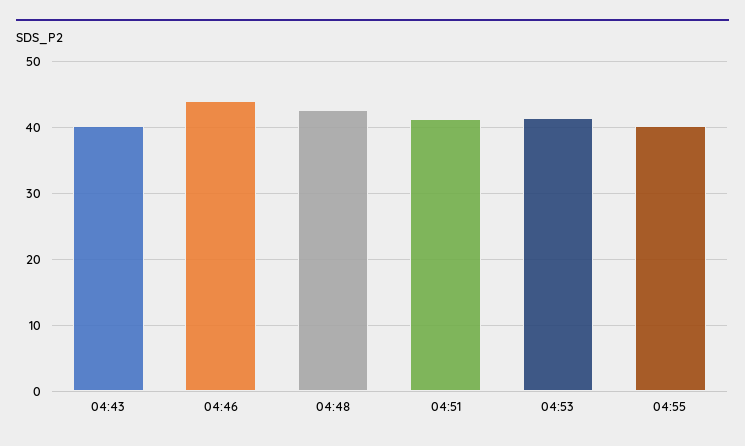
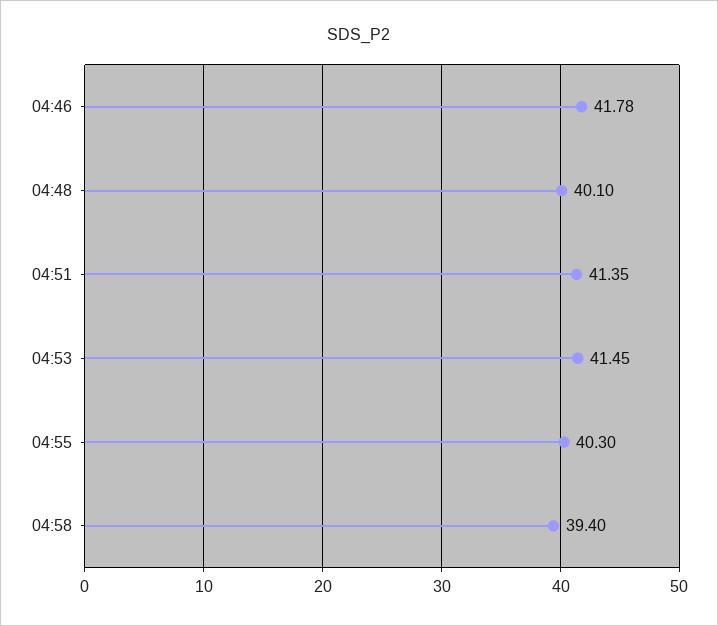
04:43: 40 -> none
04:46: 44 -> 41.78
04:48: 43 -> 40.1
04:58: none -> 39.4

